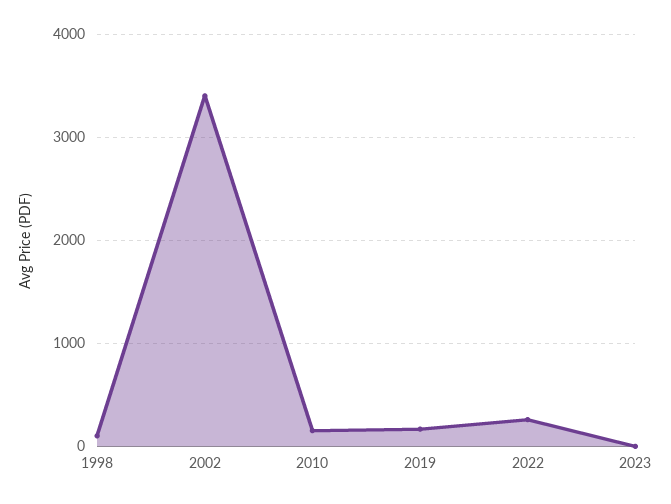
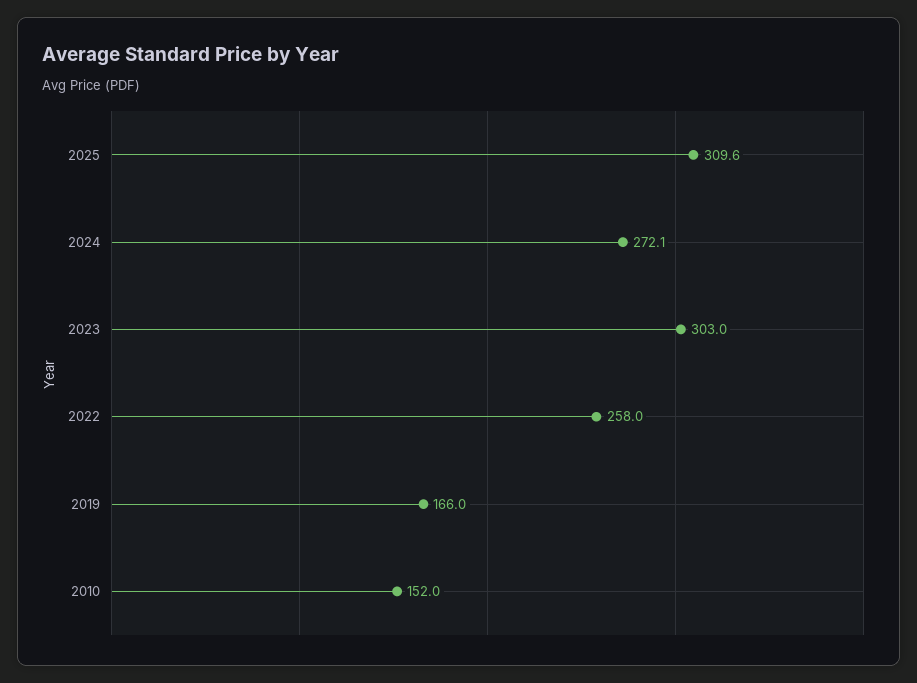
1998: 100 -> none
2002: 3400 -> none
2023: 0 -> 303
2025: none -> 309.6
2024: none -> 272.1

